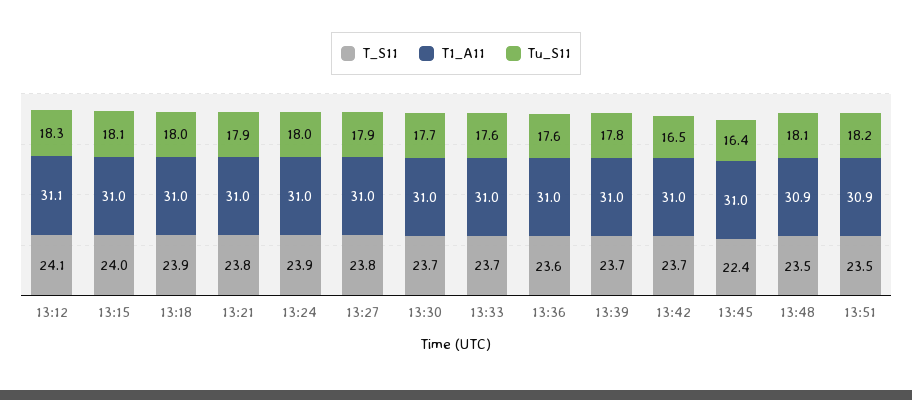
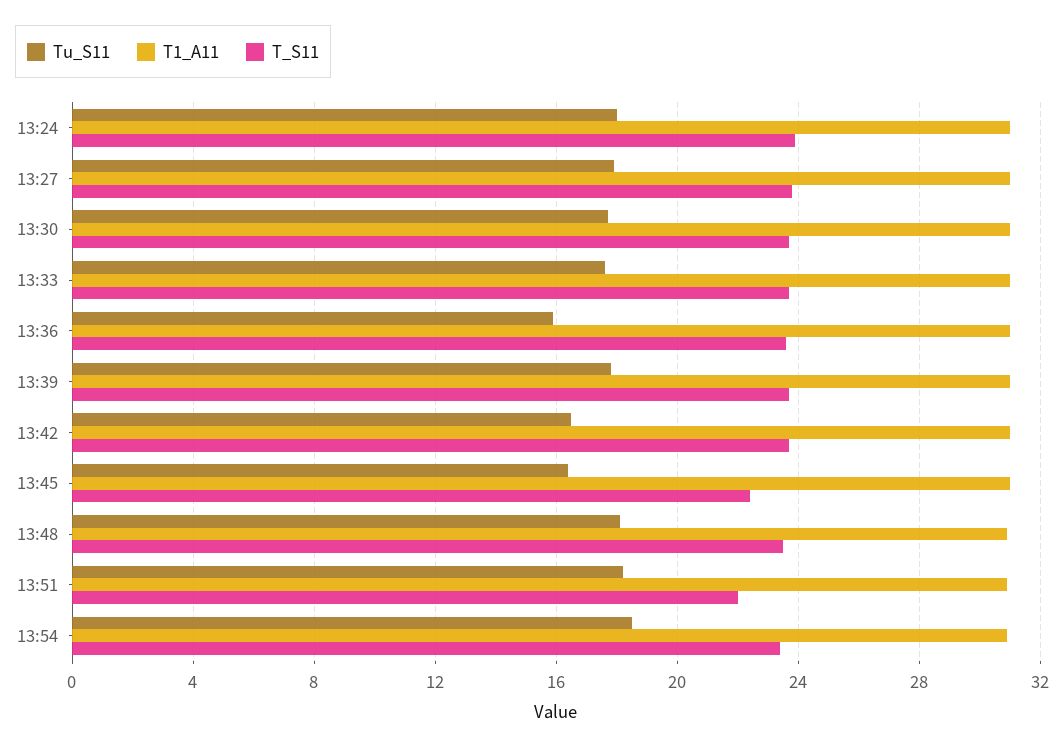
T_S11, 13:12: 24.1 -> none
T1_A11, 13:12: 31.1 -> none
Tu_S11, 13:12: 18.3 -> none
T_S11, 13:15: 24 -> none
T1_A11, 13:15: 31 -> none
Tu_S11, 13:15: 18.1 -> none
T_S11, 13:18: 23.9 -> none
T1_A11, 13:18: 31 -> none
Tu_S11, 13:18: 18 -> none
T_S11, 13:21: 23.8 -> none
T1_A11, 13:21: 31 -> none
Tu_S11, 13:21: 17.9 -> none
Tu_S11, 13:36: 17.6 -> 16
T_S11, 13:51: 23.5 -> 22
Tu_S11, 13:54: none -> 18.5
T1_A11, 13:54: none -> 31
T_S11, 13:54: none -> 23.5

